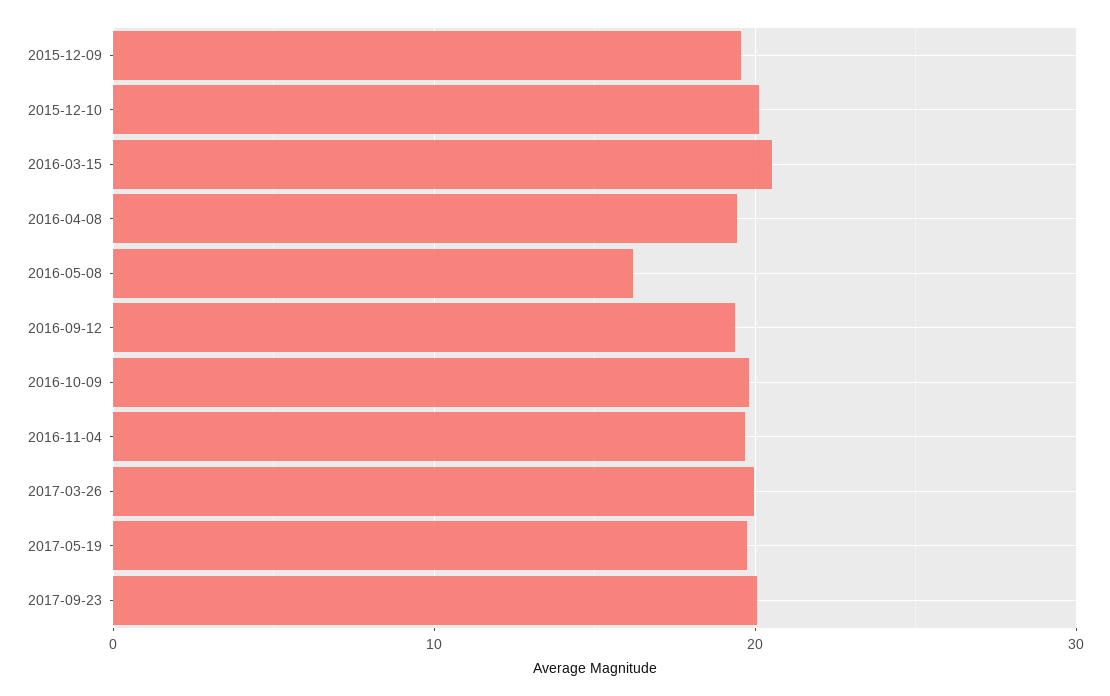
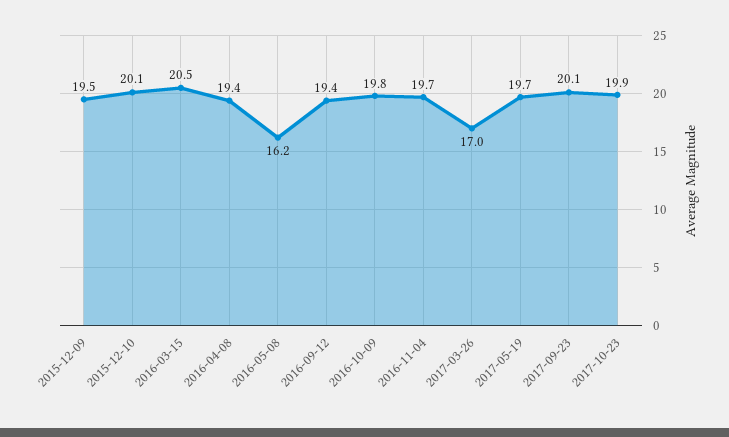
2017-03-26: 20 -> 17
2017-10-23: none -> 19.9

